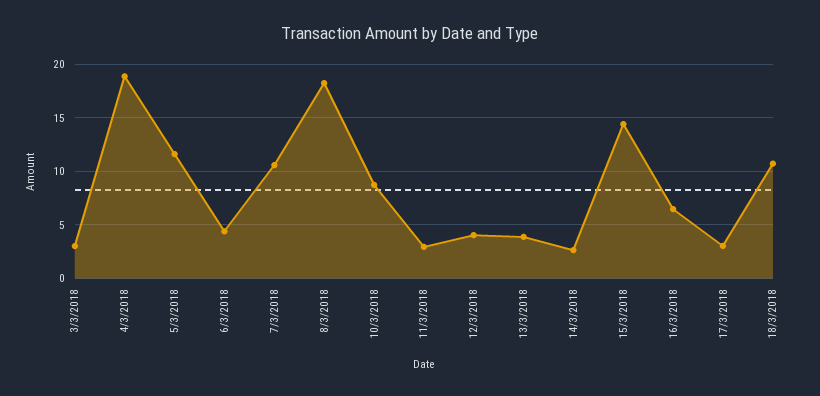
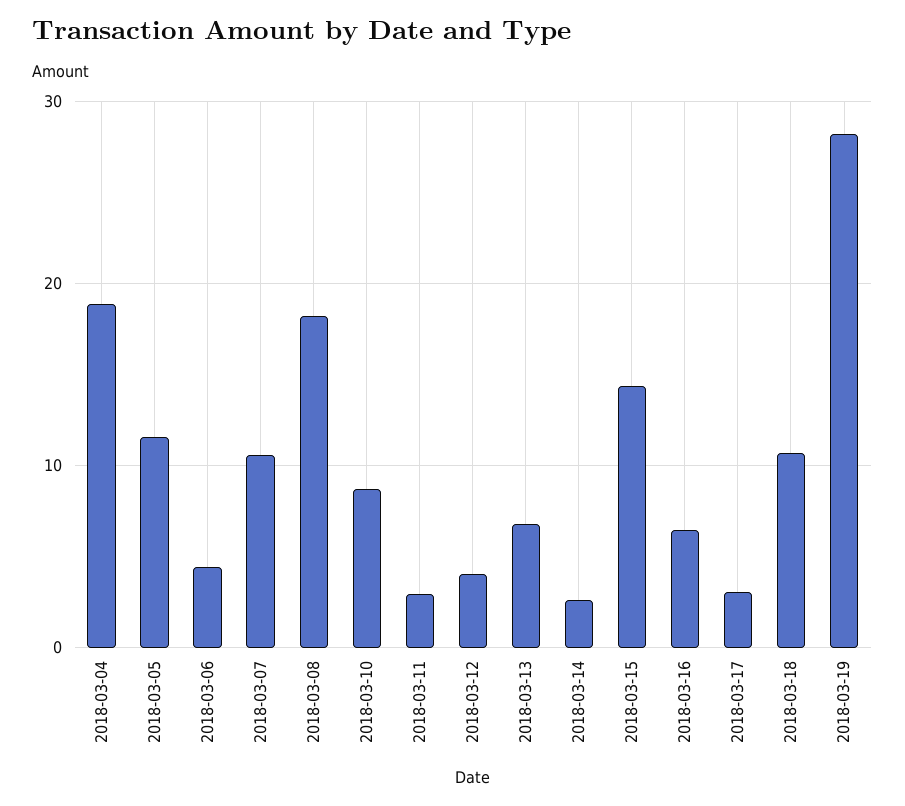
3/3/2018: 3 -> none
13/3/2018: 4 -> 7
2018-03-19: none -> 28

